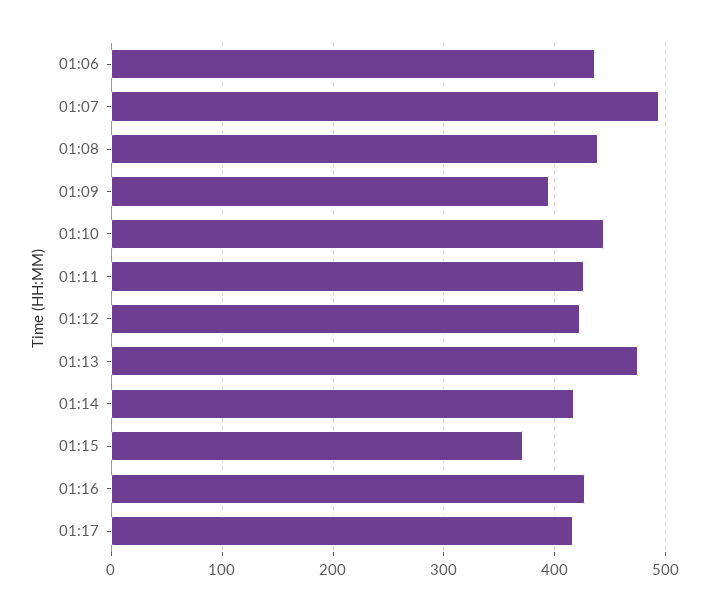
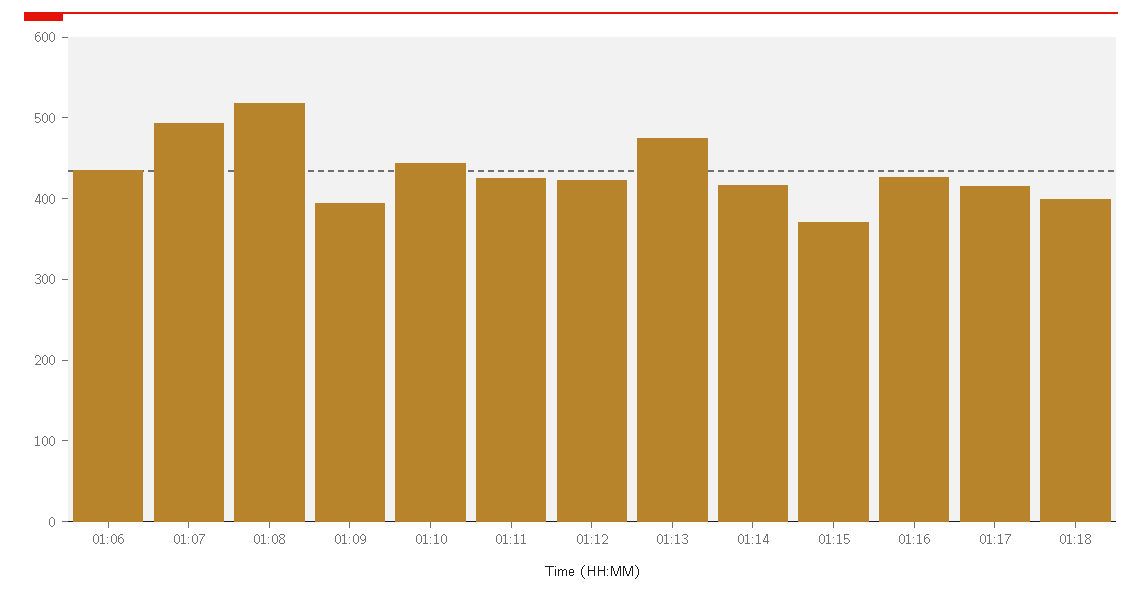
01:08: 440 -> 520
01:18: none -> 400

